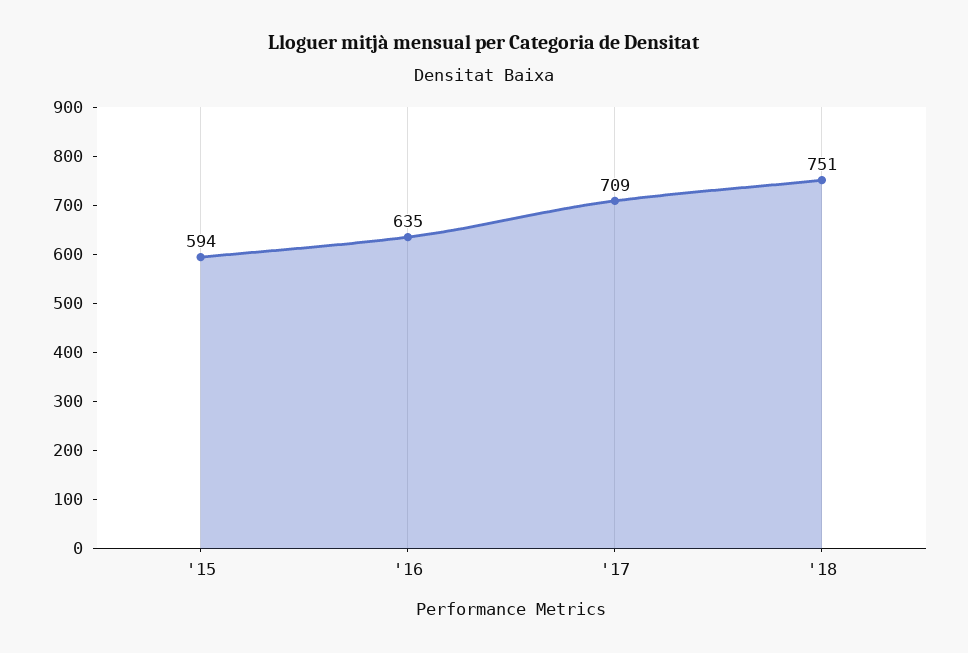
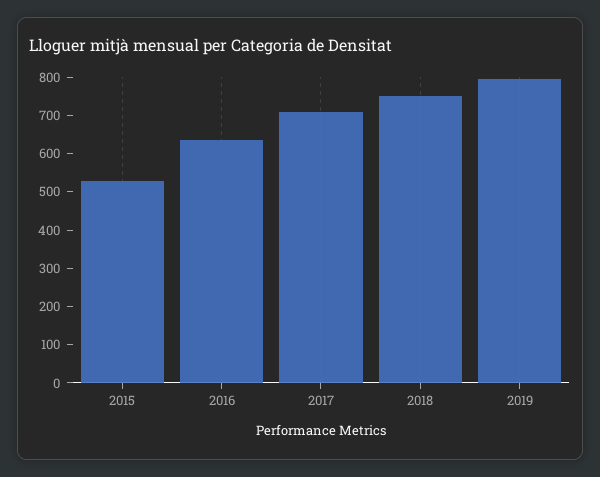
'15: 594 -> 525
2019: none -> 800

